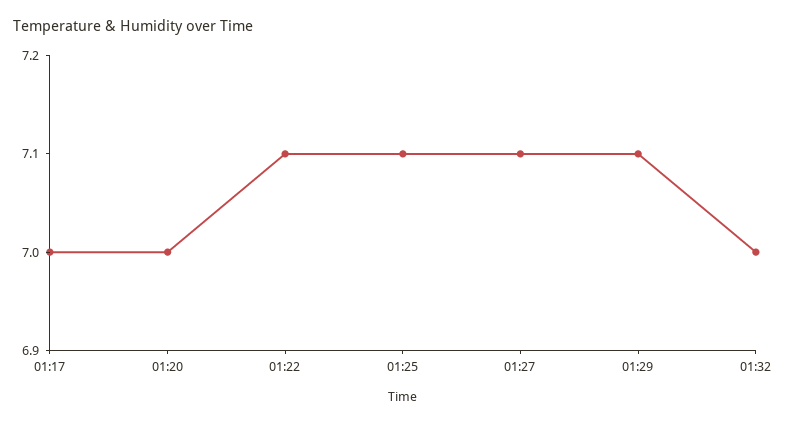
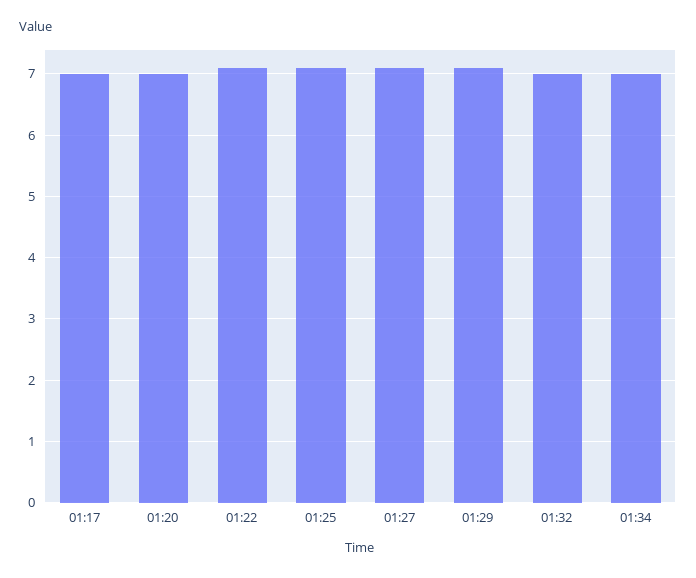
01:34: none -> 7

